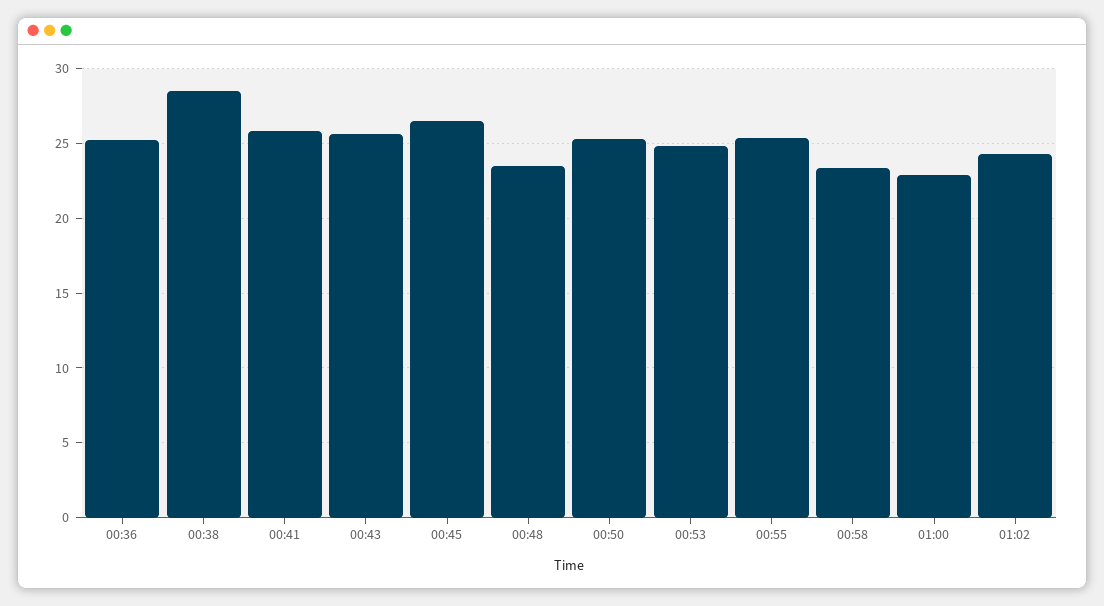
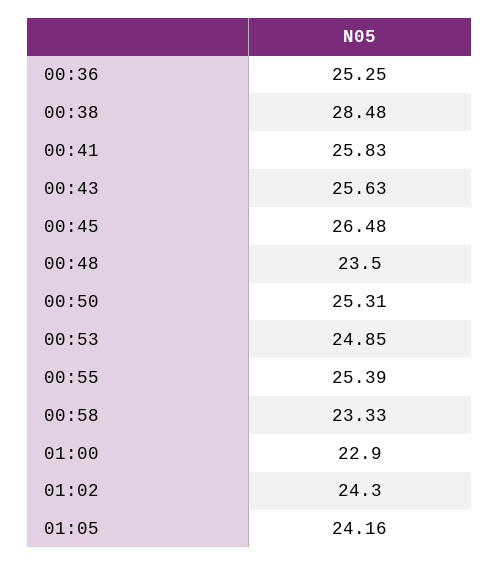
01:05: none -> 24.16

